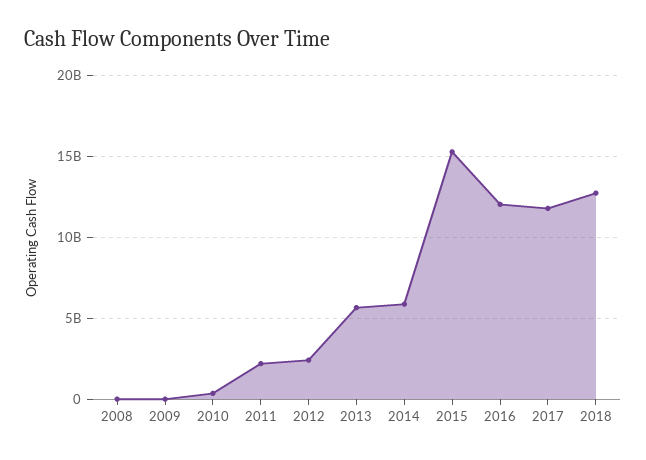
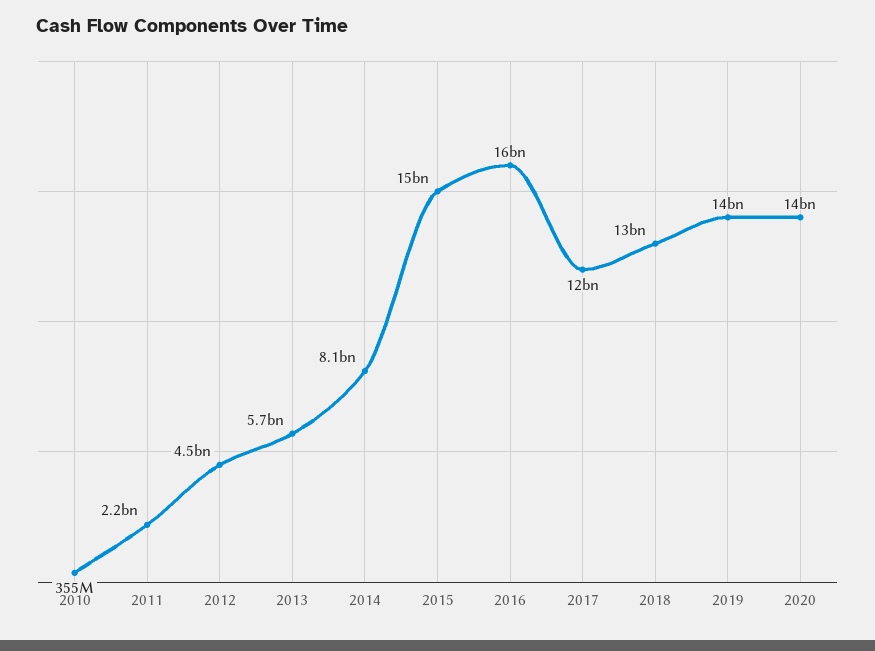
2008: 0 -> none
2009: 0 -> none
2012: 2500000000 -> 4500000000
2014: 6000000000 -> 8100000000
2016: 12000000000 -> 16000000000
2019: none -> 14000000000
2020: none -> 14000000000

